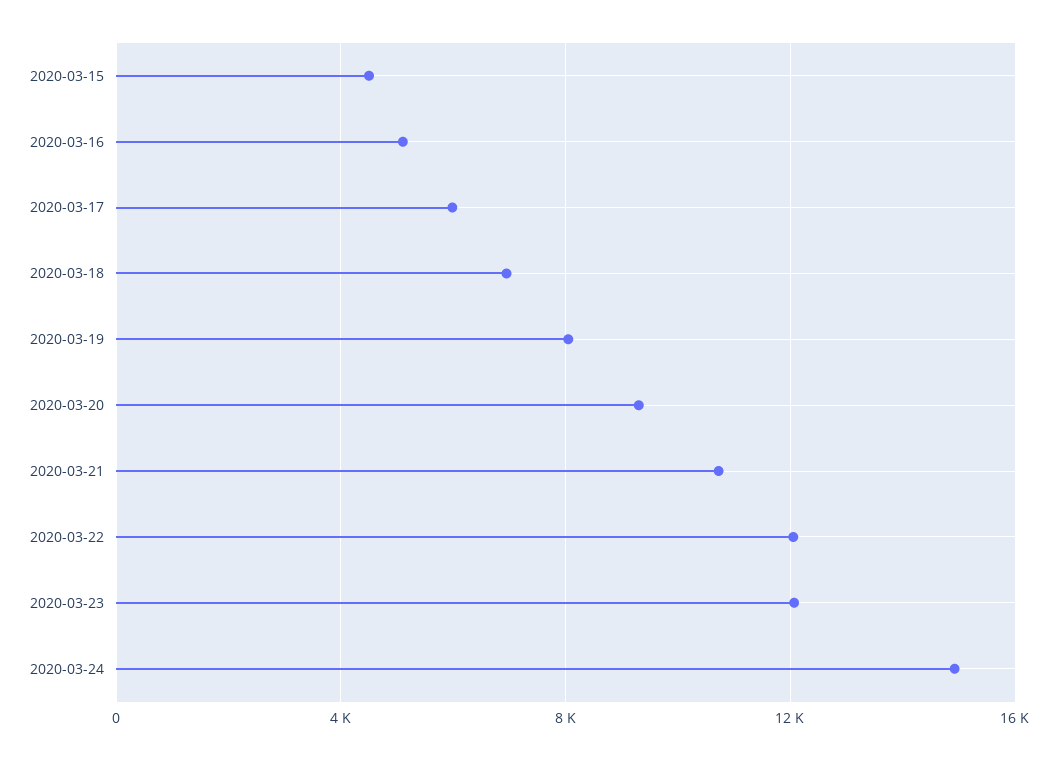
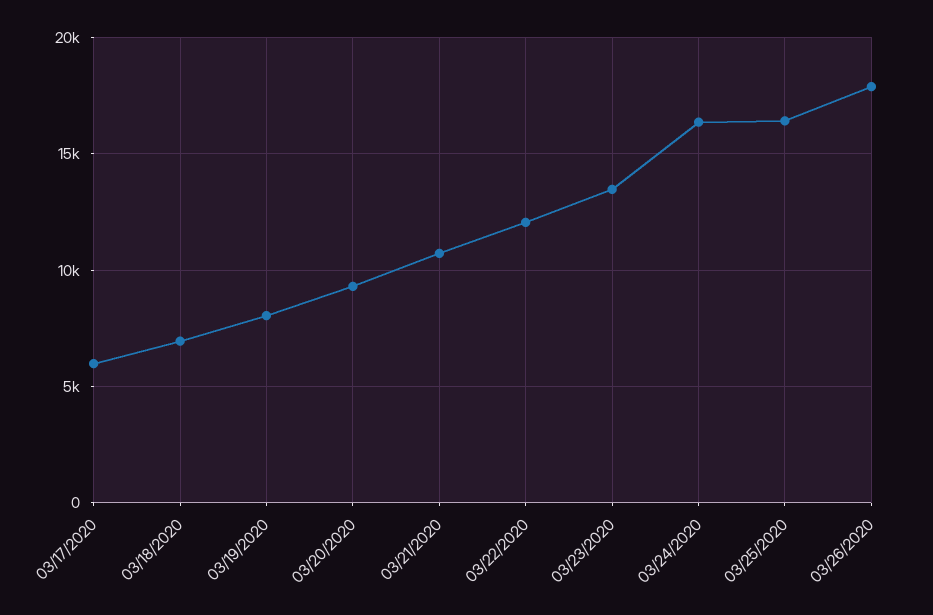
2020-03-15: 4500 -> none
2020-03-16: 5000 -> none
2020-03-23: 12000 -> 13500
2020-03-24: 15000 -> 16500
03/25/2020: none -> 16500
03/26/2020: none -> 18000

